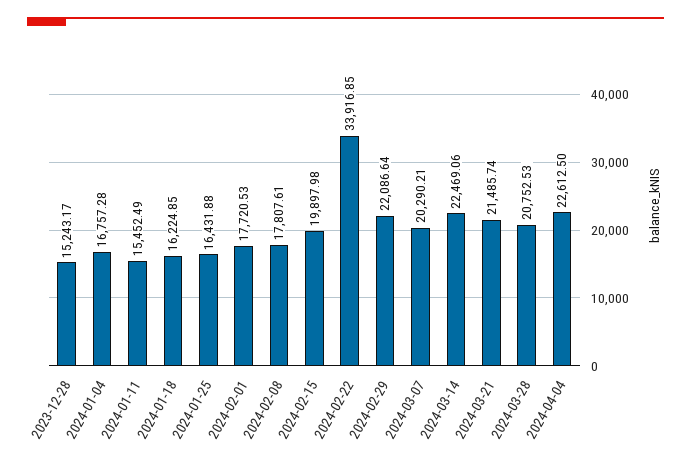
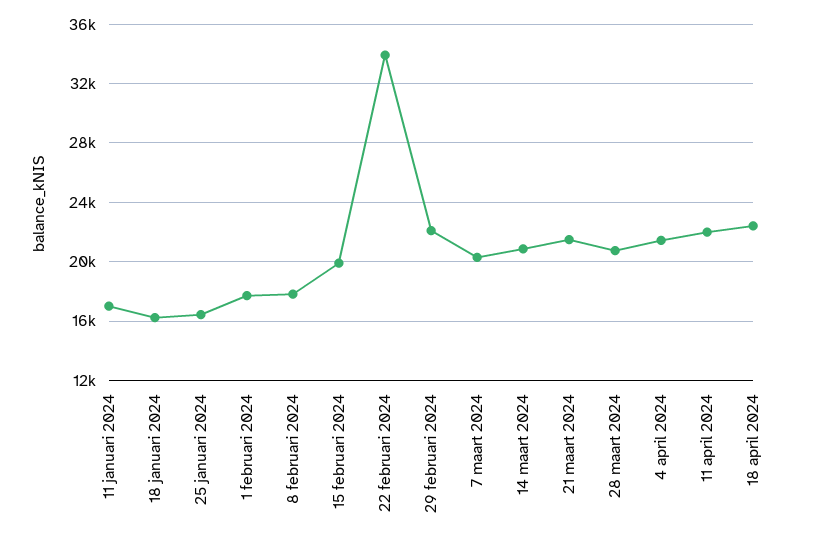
2023-12-28: 15243.17 -> none
2024-01-04: 16757.28 -> none
2024-01-11: 15452.49 -> 17000
2024-03-14: 22469.06 -> 21000
2024-04-04: 22612.5 -> 21500
11 april 2024: none -> 22000
18 april 2024: none -> 22500

